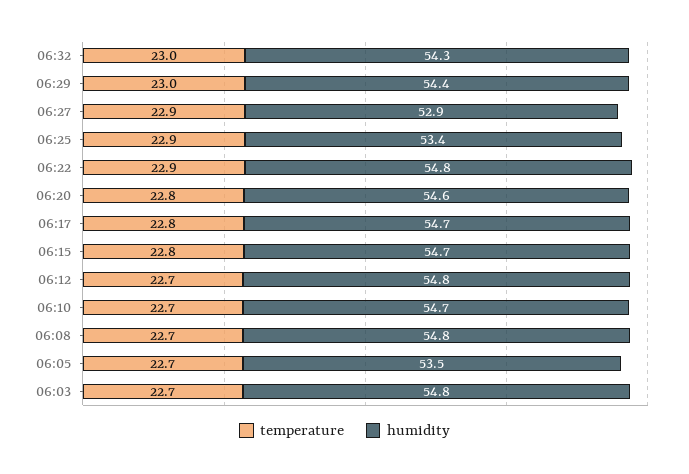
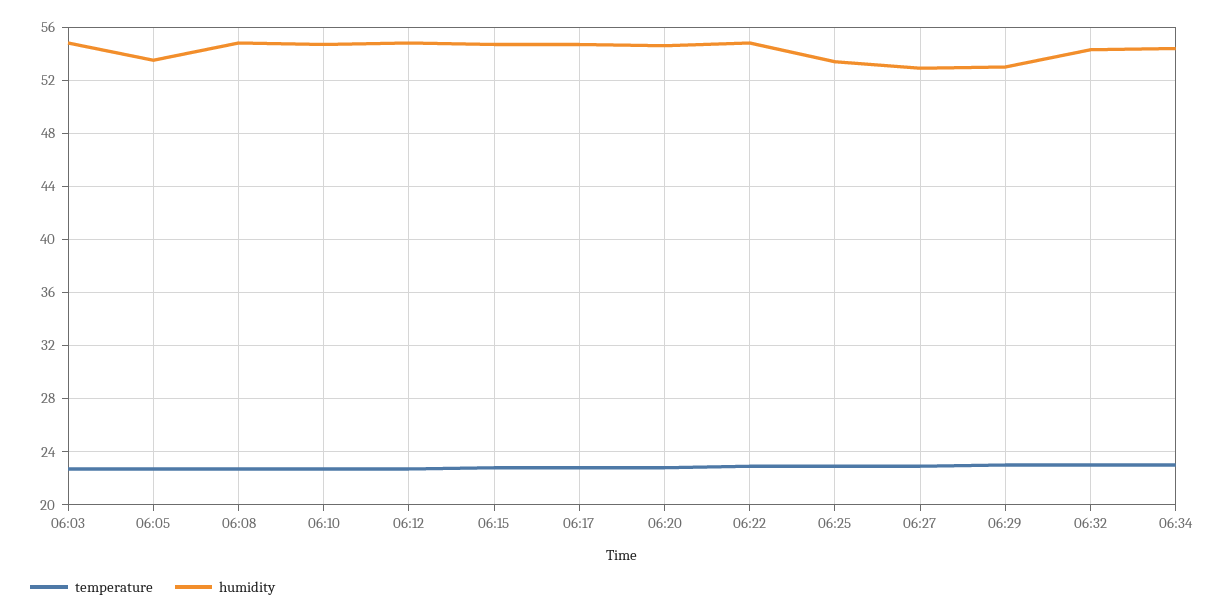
humidity, 06:29: 54.4 -> 53
temperature, 06:34: none -> 23
humidity, 06:34: none -> 54.5

